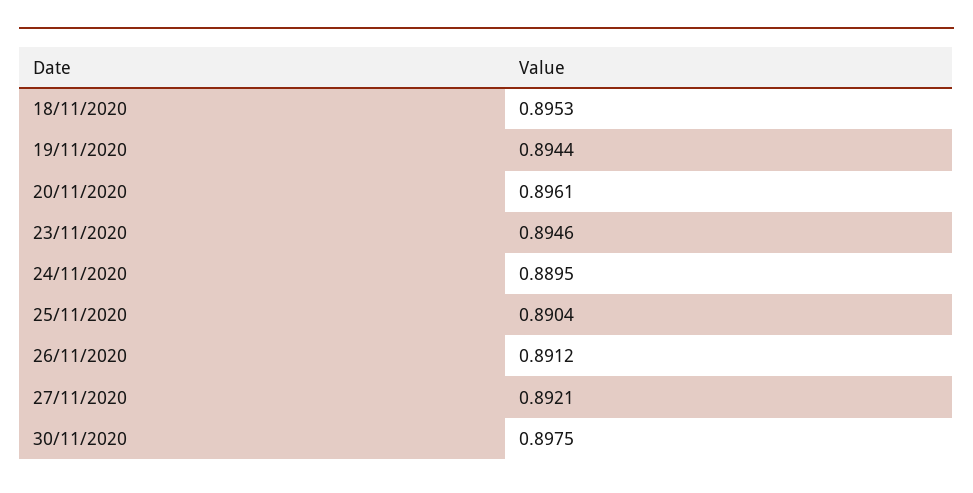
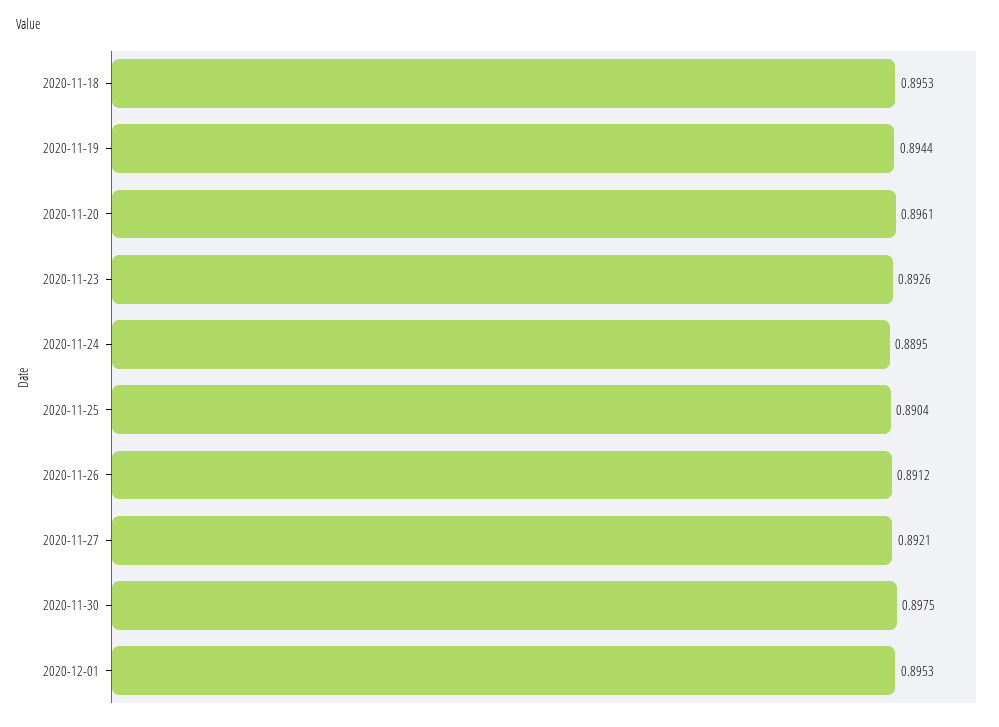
23/11/2020: 0.8946 -> 0.8926
2020-12-01: none -> 0.8953

